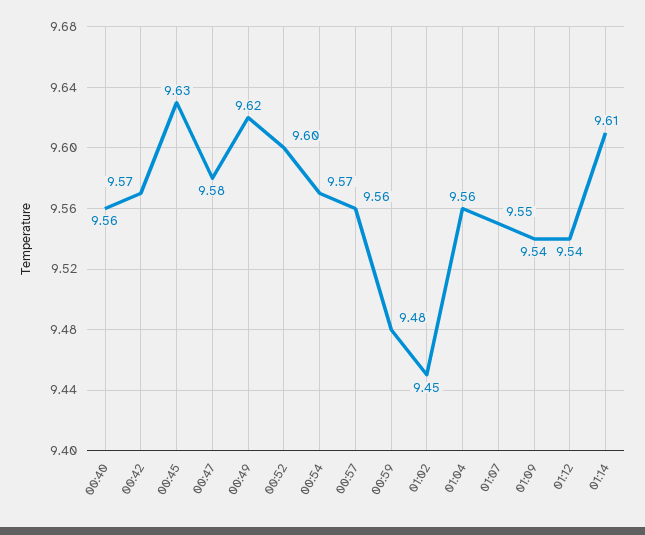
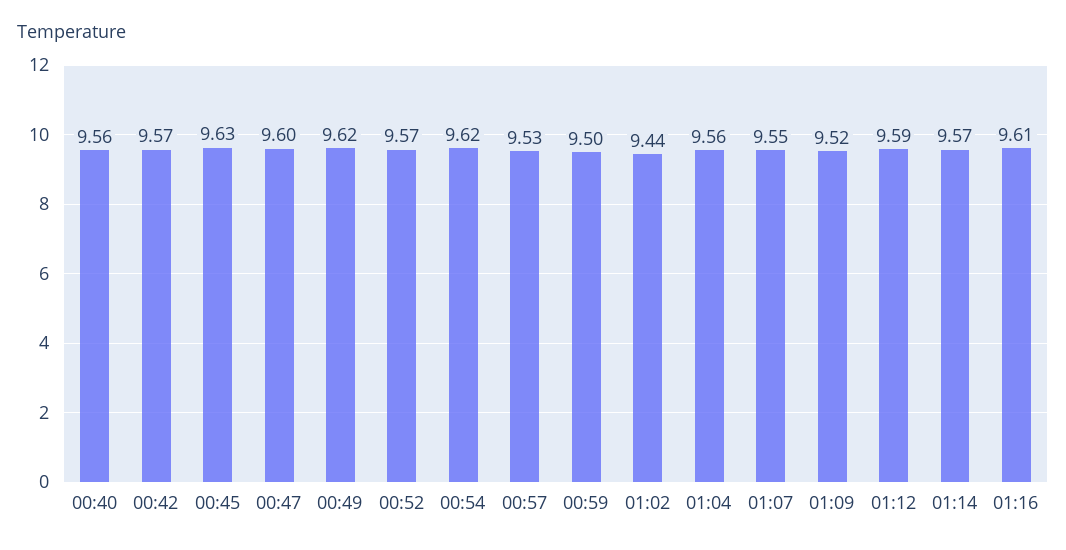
00:47: 9.58 -> 9.6
00:52: 9.6 -> 9.57
00:54: 9.57 -> 9.62
00:57: 9.56 -> 9.53
00:59: 9.48 -> 9.5
01:02: 9.45 -> 9.44
01:09: 9.54 -> 9.52
01:12: 9.54 -> 9.59
01:14: 9.61 -> 9.57
01:16: none -> 9.61

